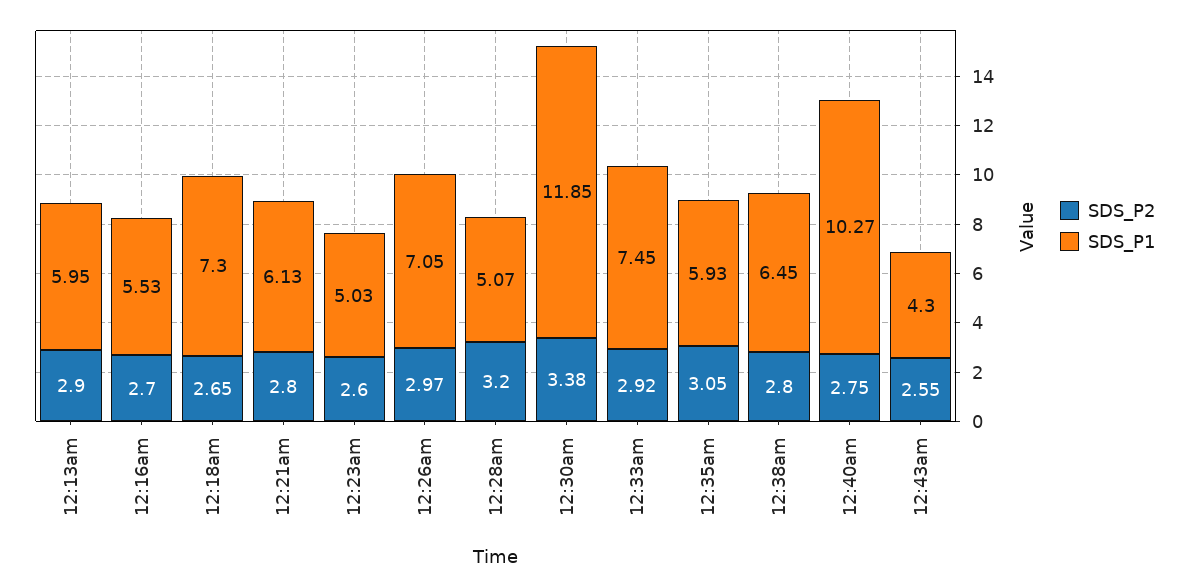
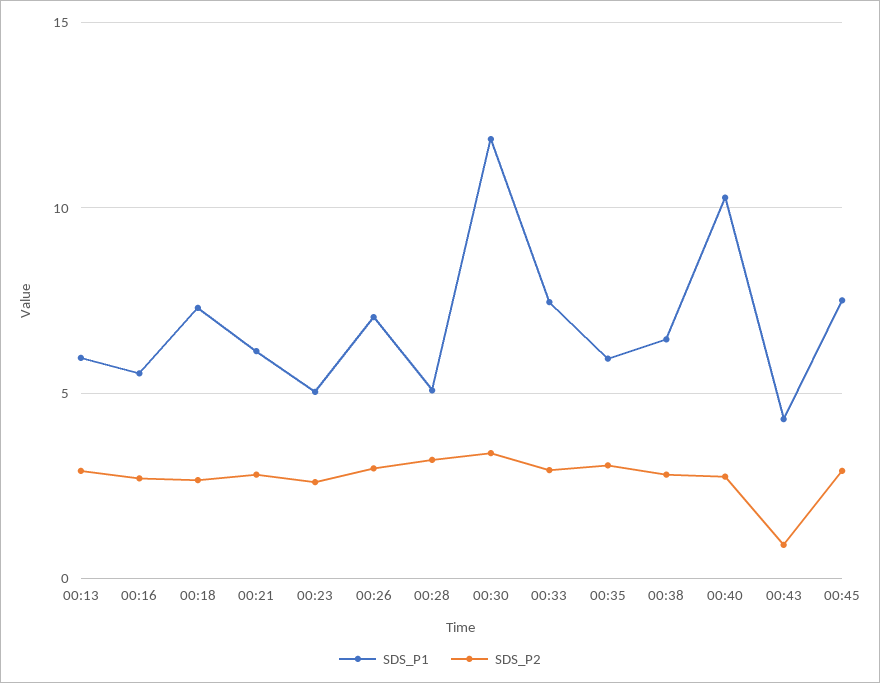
SDS_P2, 12:43am: 2.55 -> 1
SDS_P1, 00:45: none -> 7.5
SDS_P2, 00:45: none -> 3

